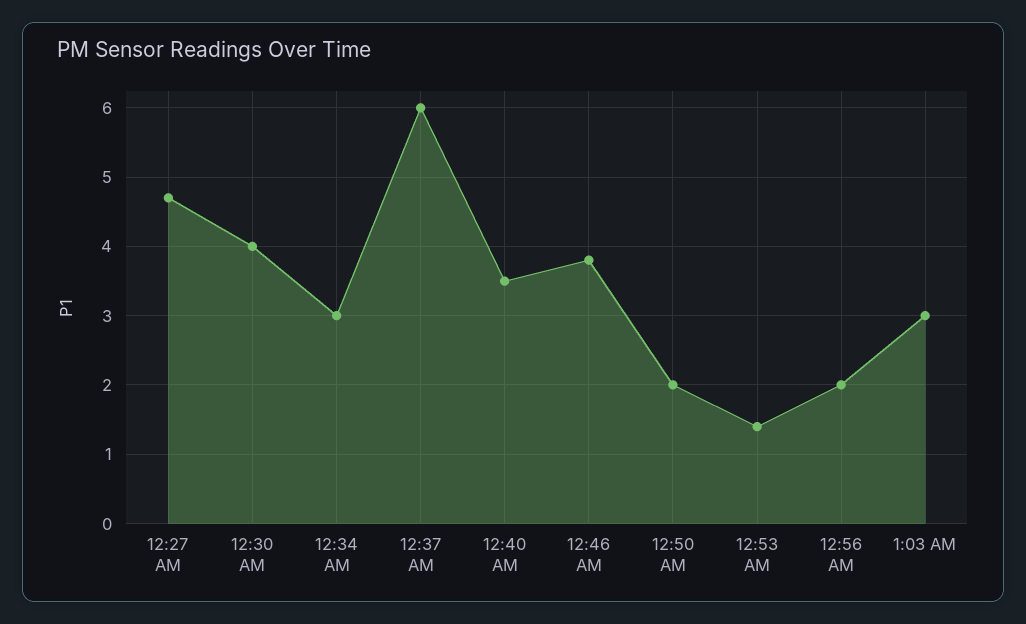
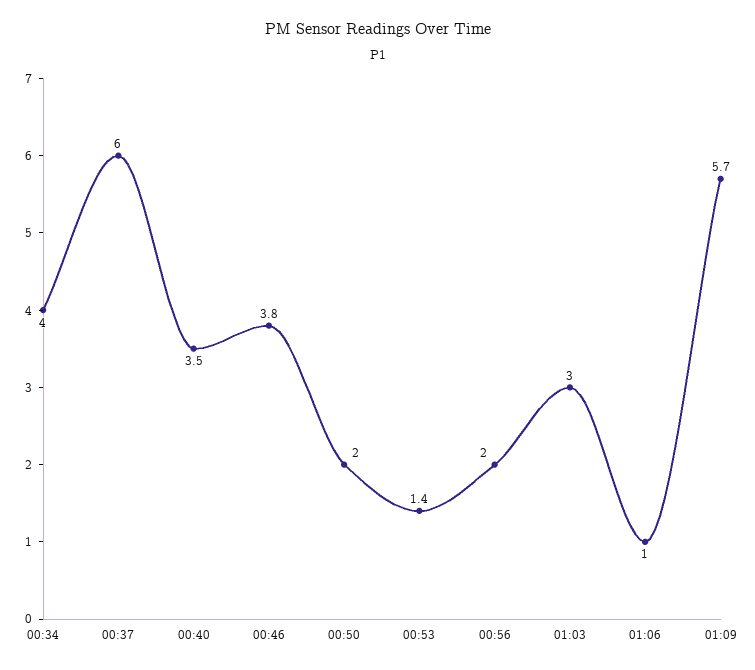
12:27 AM: 4.7 -> none
12:30 AM: 4 -> none
12:34 AM: 3 -> 4
01:06: none -> 1
01:09: none -> 5.7

